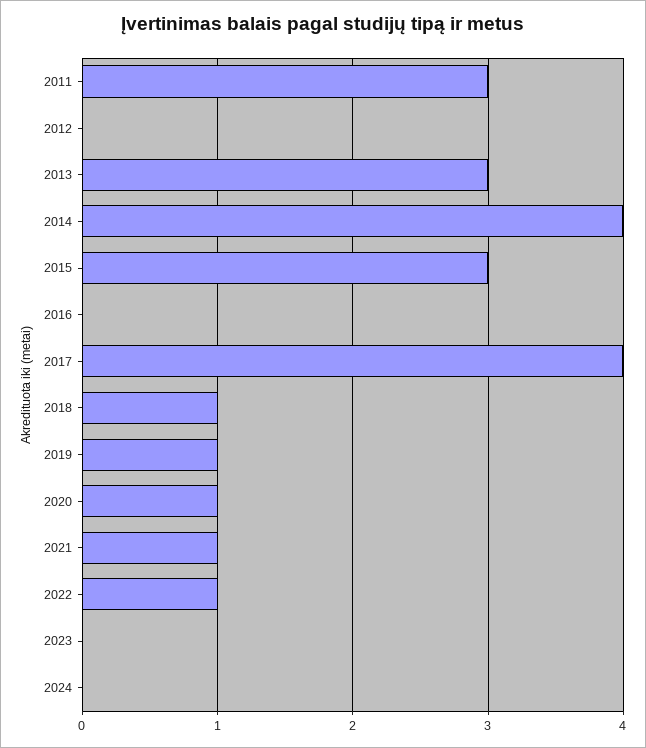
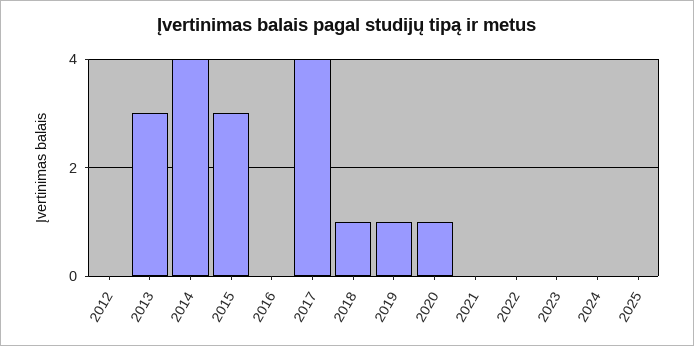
2011: 3 -> none
2021: 1 -> 0
2022: 1 -> 0
2025: none -> 0

